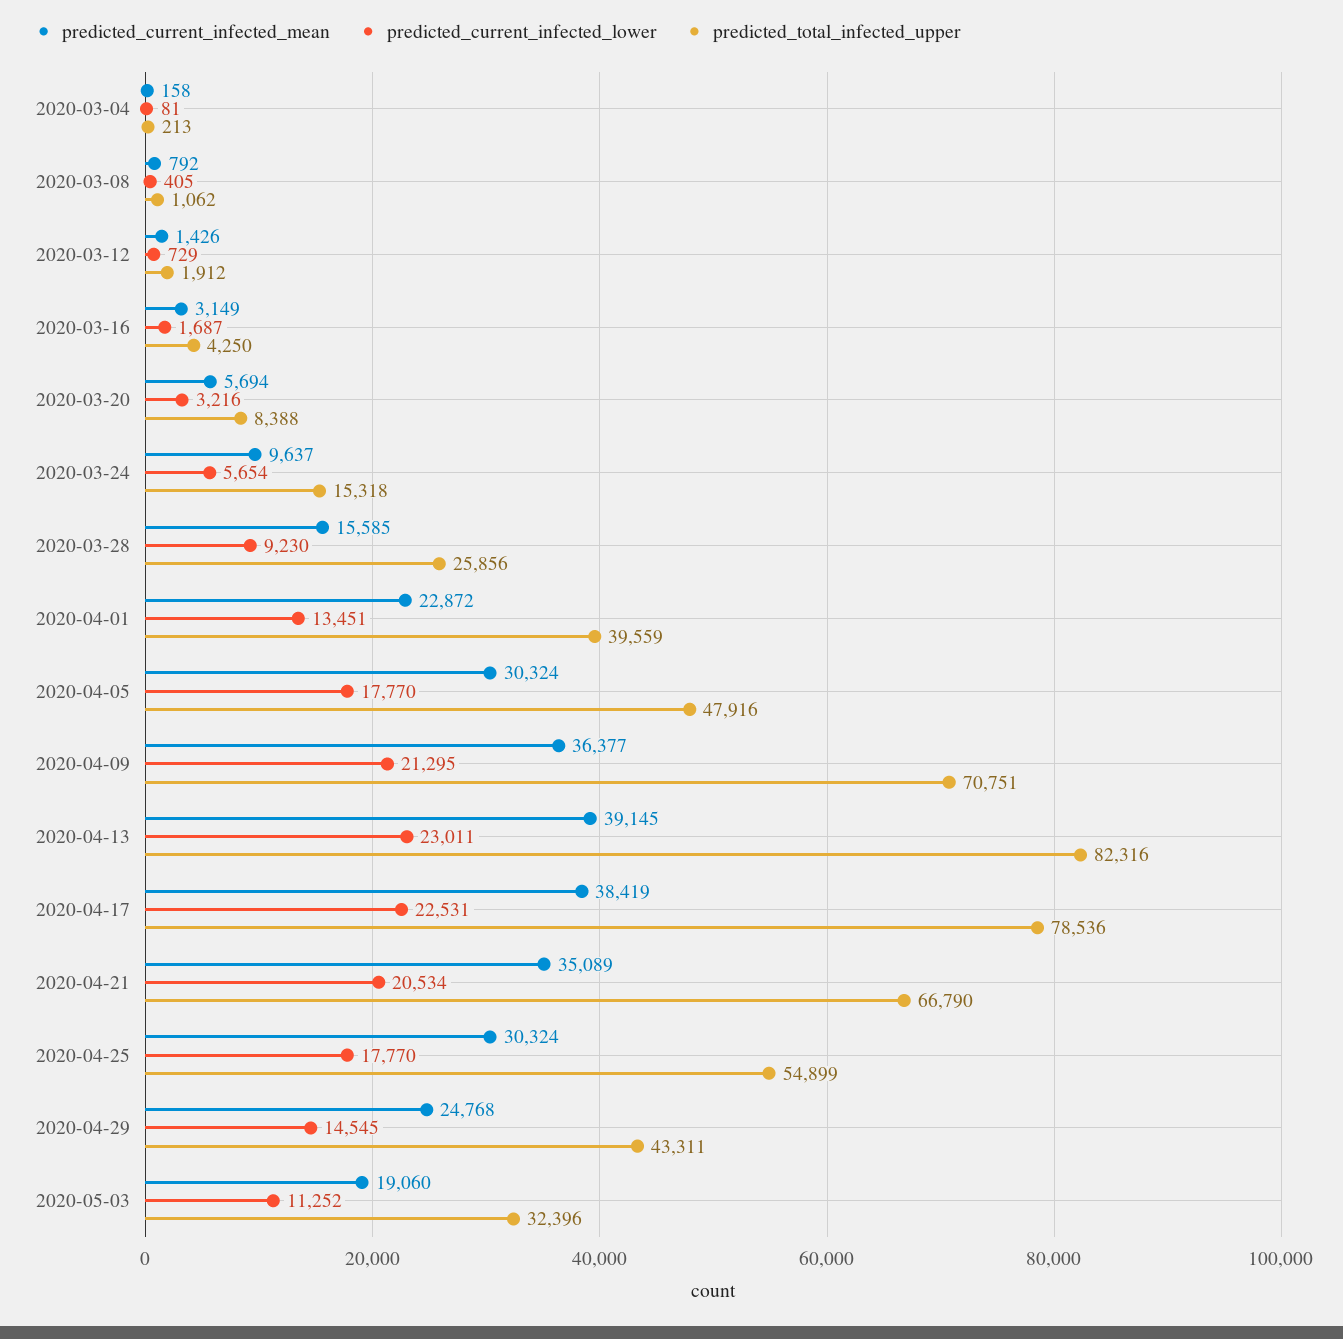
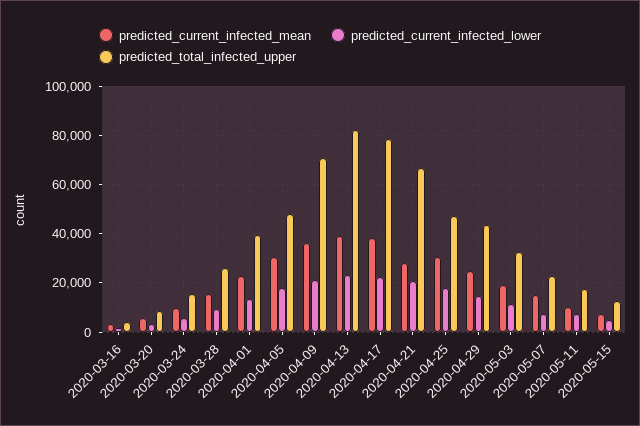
predicted_current_infected_mean, 2020-03-04: 158 -> none
predicted_current_infected_lower, 2020-03-04: 81 -> none
predicted_total_infected_upper, 2020-03-04: 213 -> none
predicted_current_infected_mean, 2020-03-08: 792 -> none
predicted_current_infected_lower, 2020-03-08: 405 -> none
predicted_total_infected_upper, 2020-03-08: 1062 -> none
predicted_current_infected_mean, 2020-03-12: 1426 -> none
predicted_current_infected_lower, 2020-03-12: 729 -> none
predicted_total_infected_upper, 2020-03-12: 1912 -> none
predicted_current_infected_mean, 2020-04-21: 35089 -> 27500
predicted_total_infected_upper, 2020-04-25: 54899 -> 47500
predicted_current_infected_mean, 2020-05-07: none -> 15000
predicted_current_infected_lower, 2020-05-07: none -> 7500
predicted_total_infected_upper, 2020-05-07: none -> 22500
predicted_current_infected_mean, 2020-05-11: none -> 10000
predicted_current_infected_lower, 2020-05-11: none -> 7500
predicted_total_infected_upper, 2020-05-11: none -> 17500
predicted_current_infected_mean, 2020-05-15: none -> 7500
predicted_current_infected_lower, 2020-05-15: none -> 5000
predicted_total_infected_upper, 2020-05-15: none -> 12500

